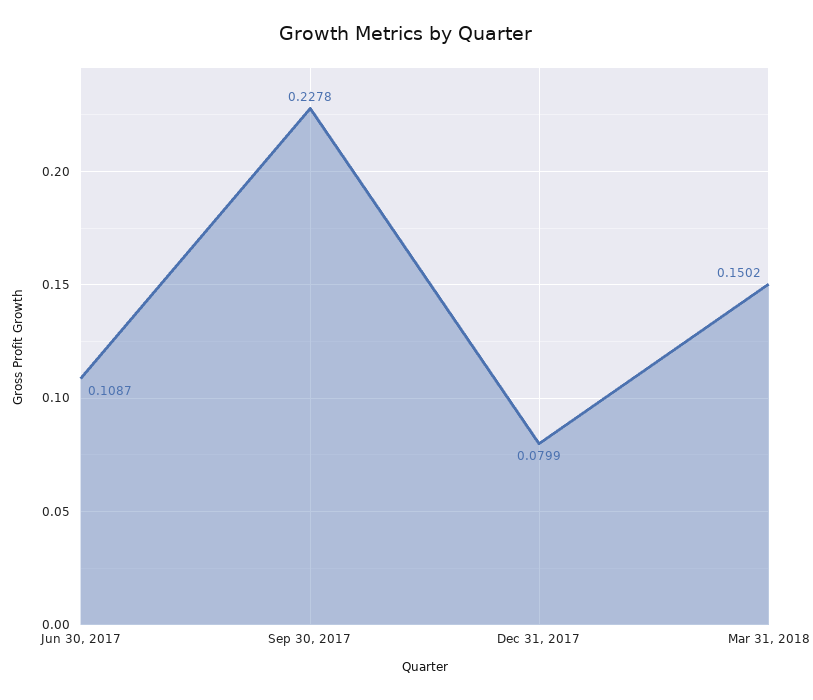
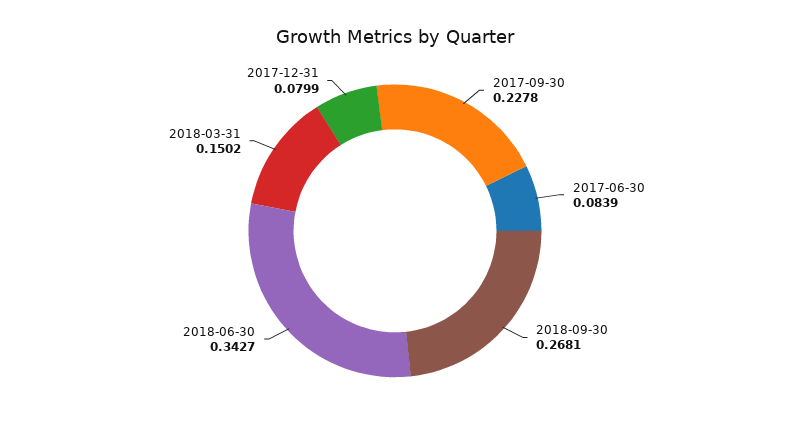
Jun 30, 2017: 0.1087 -> 0.0839
2018-09-30: none -> 0.2681
2018-06-30: none -> 0.3427

